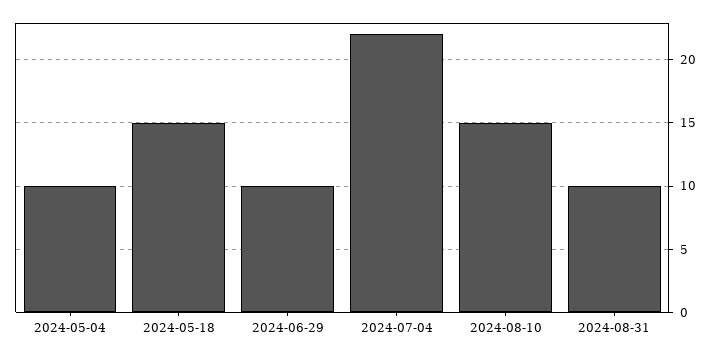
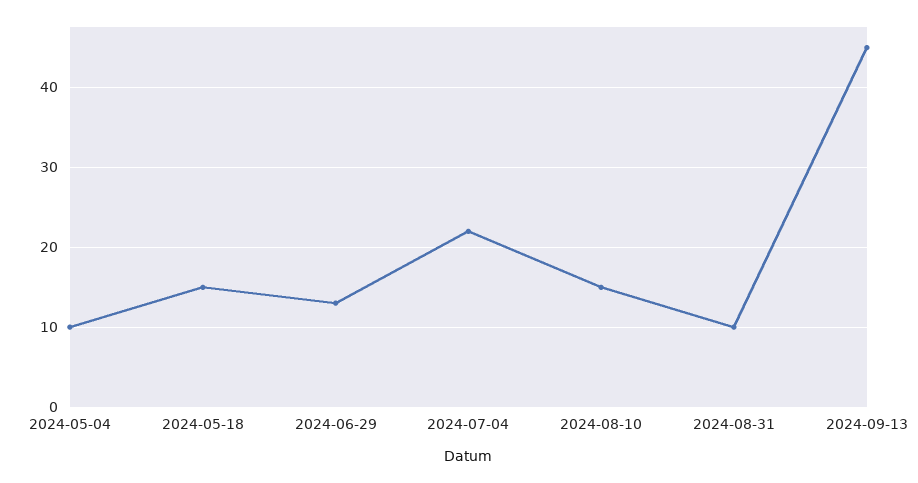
2024-06-29: 10 -> 13
2024-09-13: none -> 45

